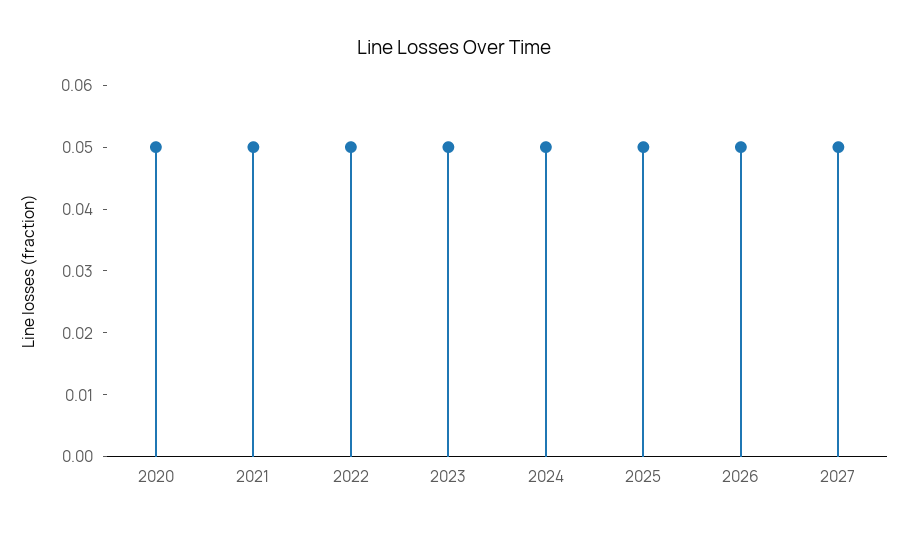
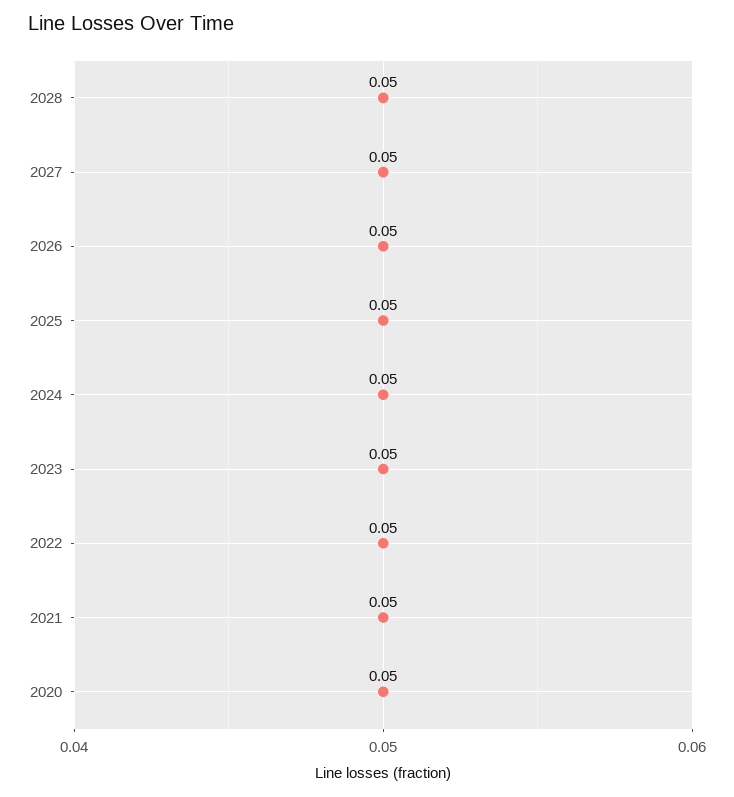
2028: none -> 0.05

